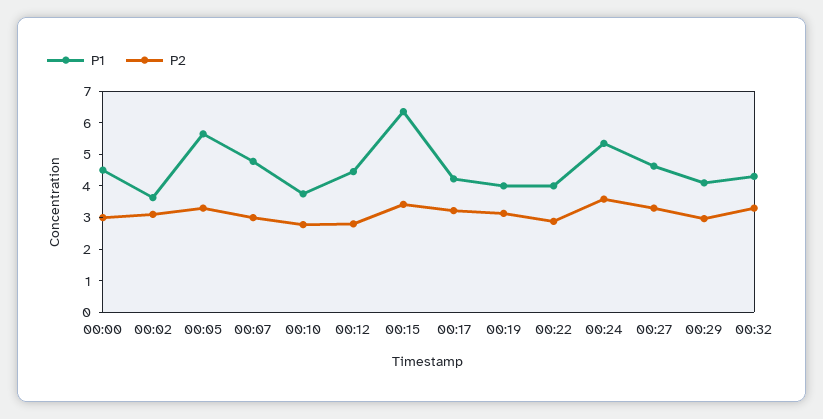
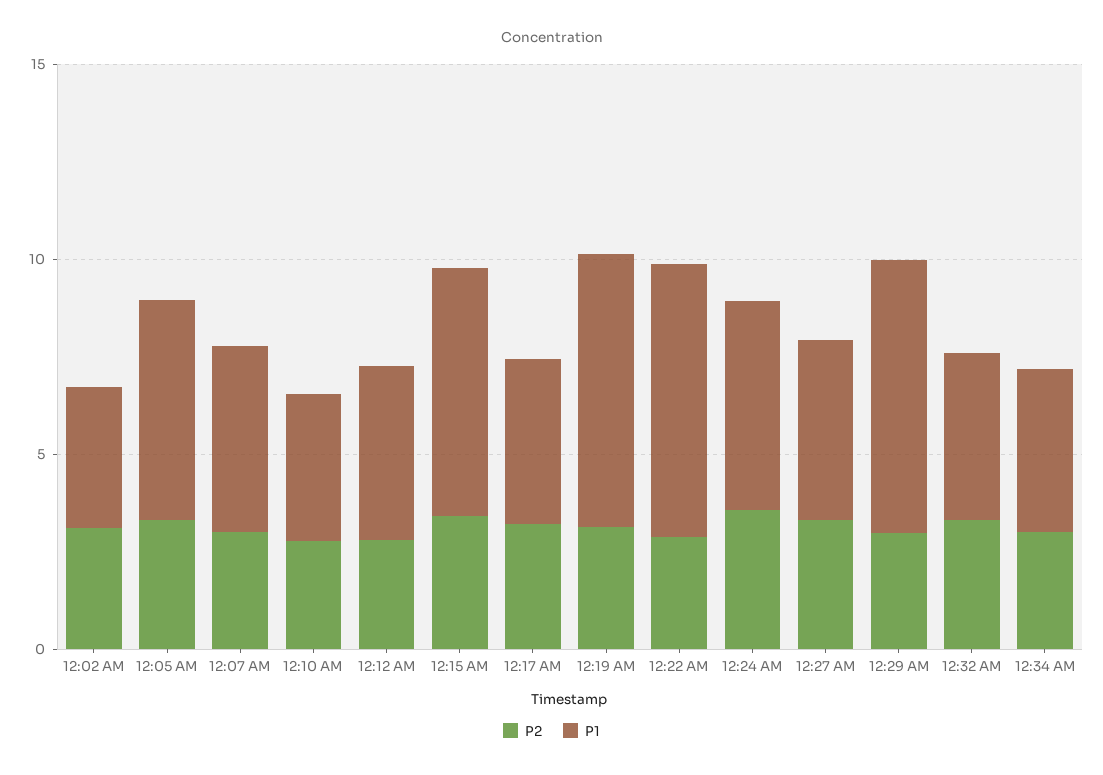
P1, 00:00: 4.5 -> none
P2, 00:00: 3 -> none
P1, 00:19: 4 -> 7
P1, 00:22: 4 -> 7
P1, 00:29: 4 -> 7
P2, 12:34 AM: none -> 3
P1, 12:34 AM: none -> 4

